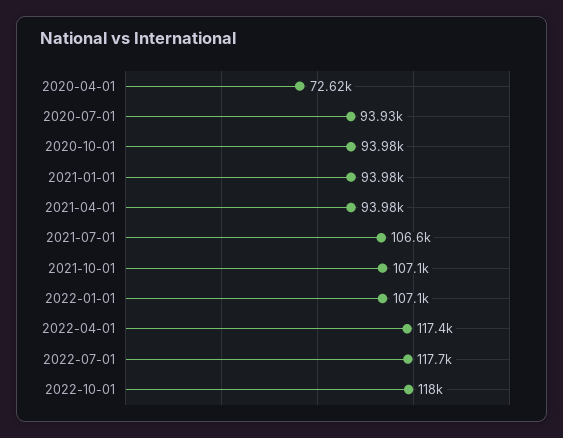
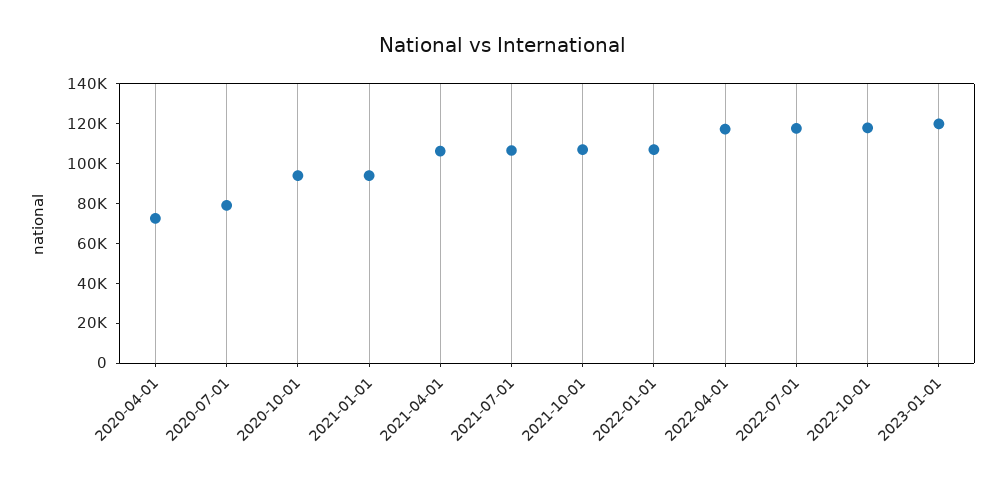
2020-07-01: 93930 -> 80000
2021-04-01: 93980 -> 105000
2023-01-01: none -> 120000

